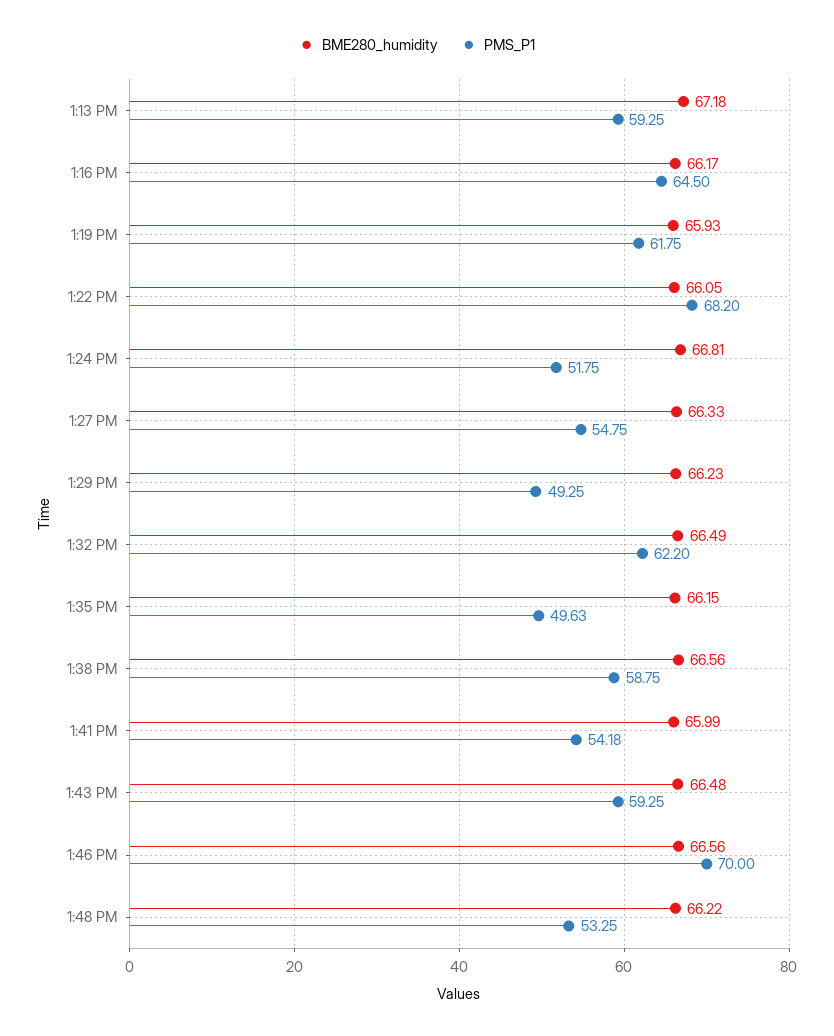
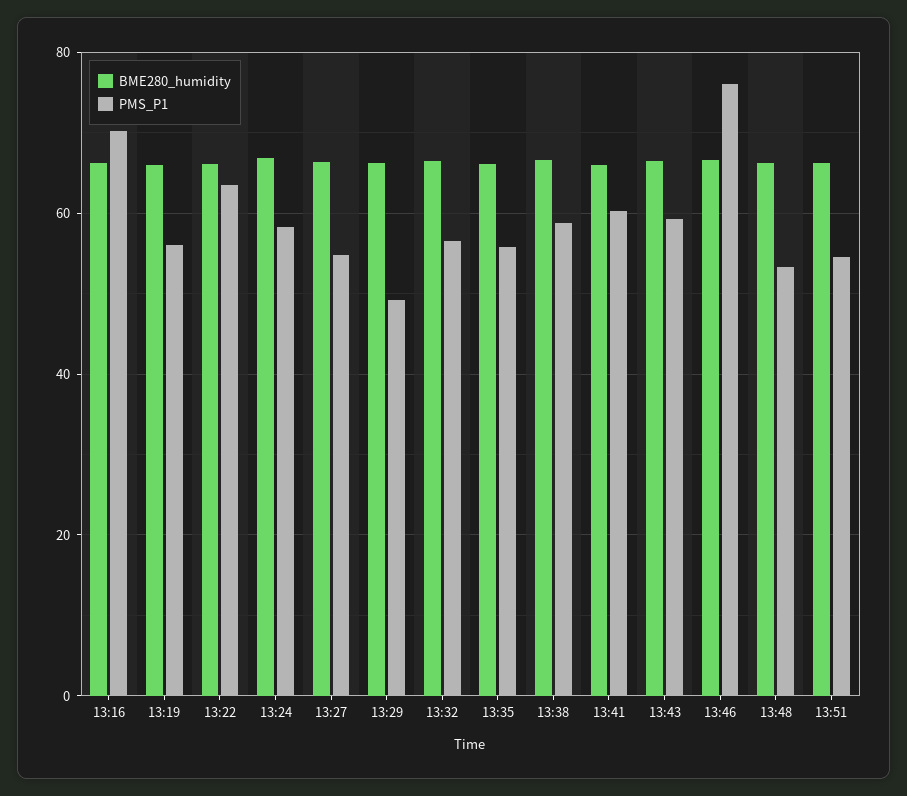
BME280_humidity, 1:13 PM: 67.18 -> none
PMS_P1, 1:13 PM: 59.25 -> none
PMS_P1, 1:16 PM: 64.5 -> 70
PMS_P1, 1:19 PM: 61.75 -> 56
PMS_P1, 1:22 PM: 68.2 -> 64
PMS_P1, 1:24 PM: 51.75 -> 58
PMS_P1, 1:32 PM: 62.2 -> 56
PMS_P1, 1:35 PM: 49.63 -> 56
PMS_P1, 1:41 PM: 54.18 -> 60
PMS_P1, 1:46 PM: 70 -> 76
BME280_humidity, 13:51: none -> 66
PMS_P1, 13:51: none -> 54

